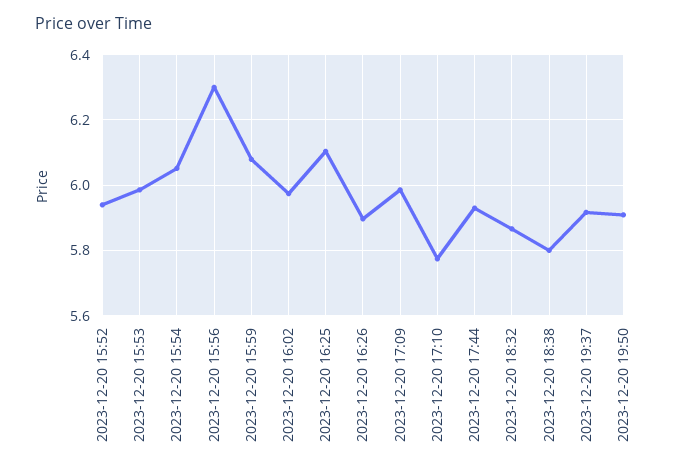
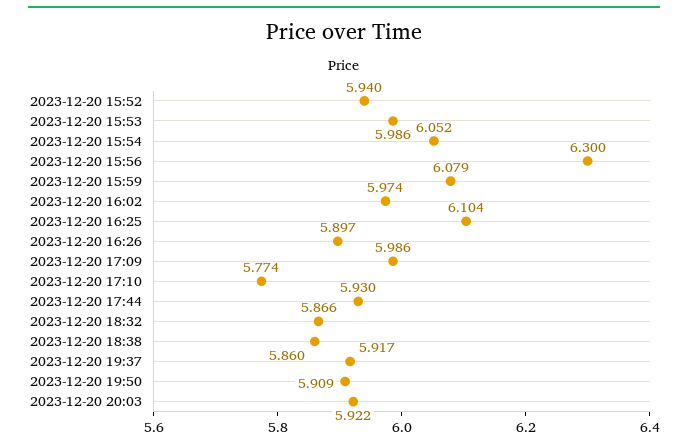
2023-12-20 18:38: 5.8 -> 5.86
2023-12-20 20:03: none -> 5.922

